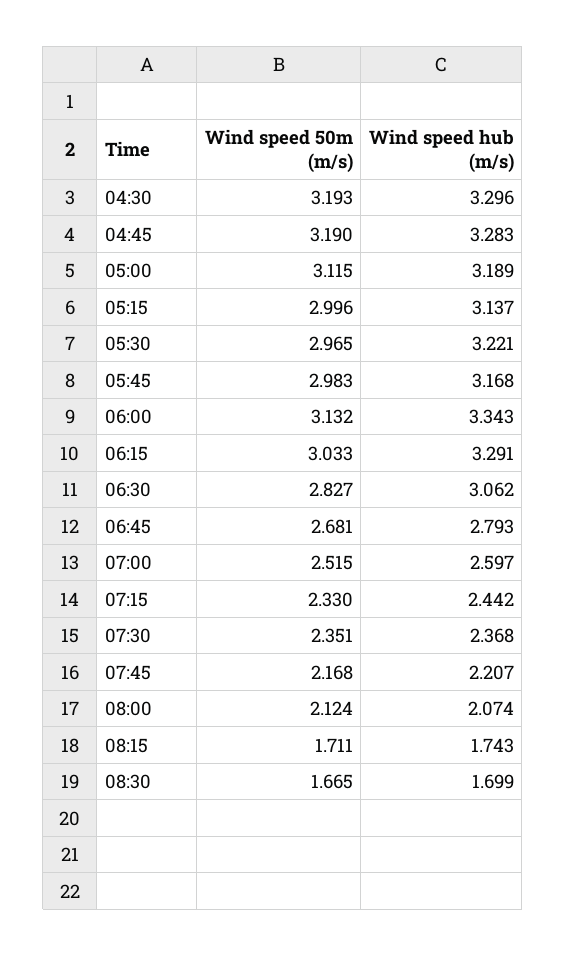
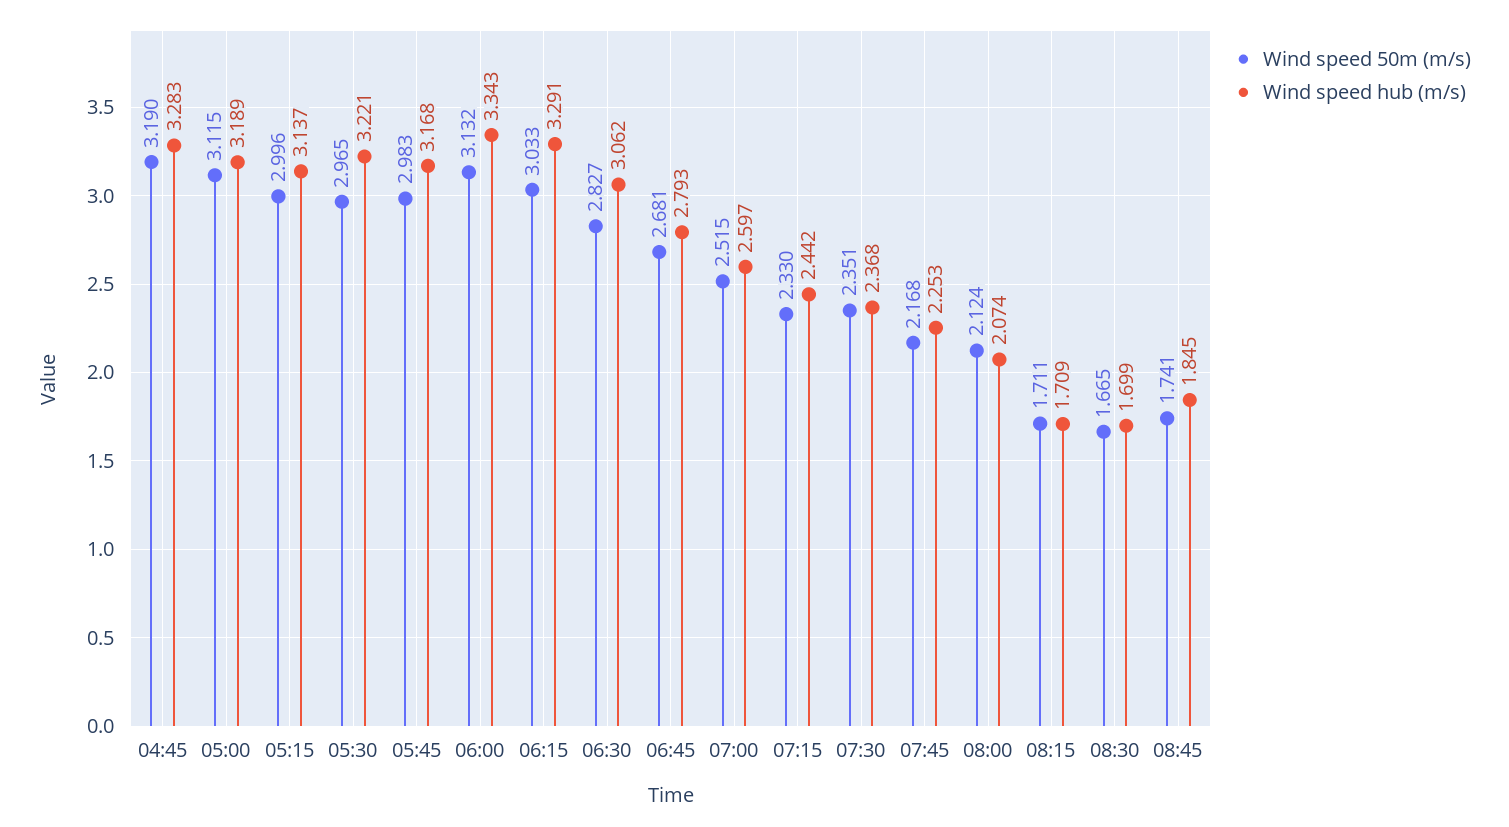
Wind speed 50m (m/s), 04:30: 3.193 -> none
Wind speed hub (m/s), 04:30: 3.296 -> none
Wind speed hub (m/s), 07:45: 2.207 -> 2.253
Wind speed hub (m/s), 08:15: 1.743 -> 1.709
Wind speed 50m (m/s), 08:45: none -> 1.741
Wind speed hub (m/s), 08:45: none -> 1.845

